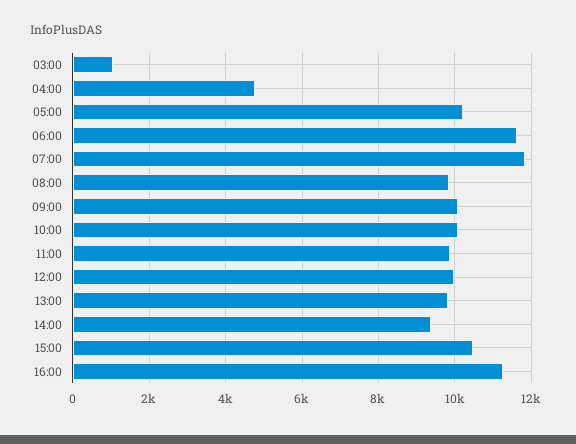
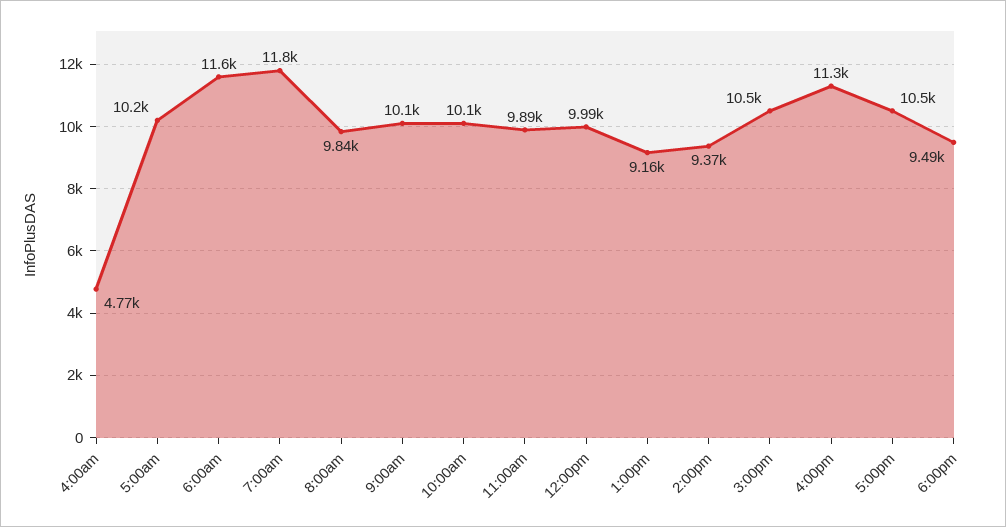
03:00: 1000 -> none
13:00: 9800 -> 9160
5:00pm: none -> 10500
6:00pm: none -> 9490

